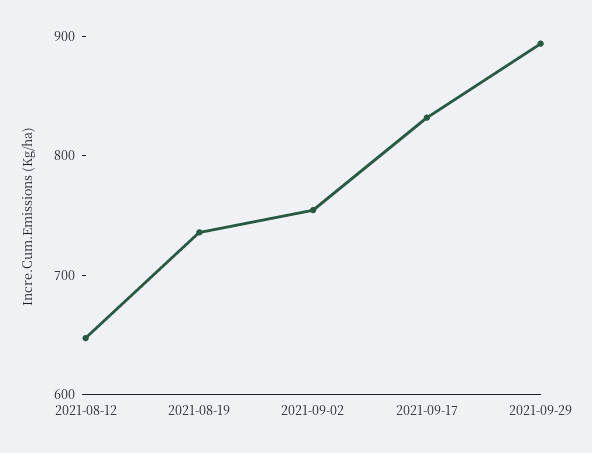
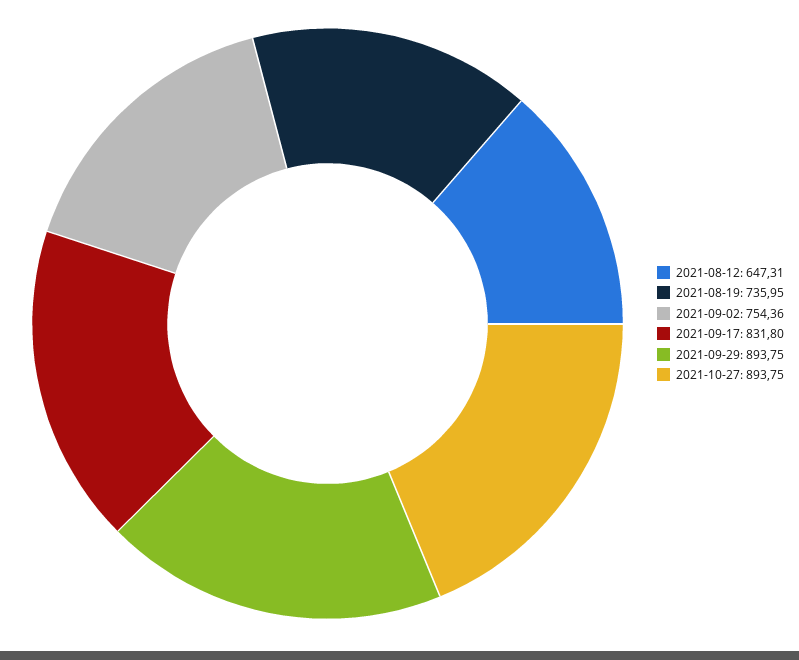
2021-10-27: none -> 893.75

